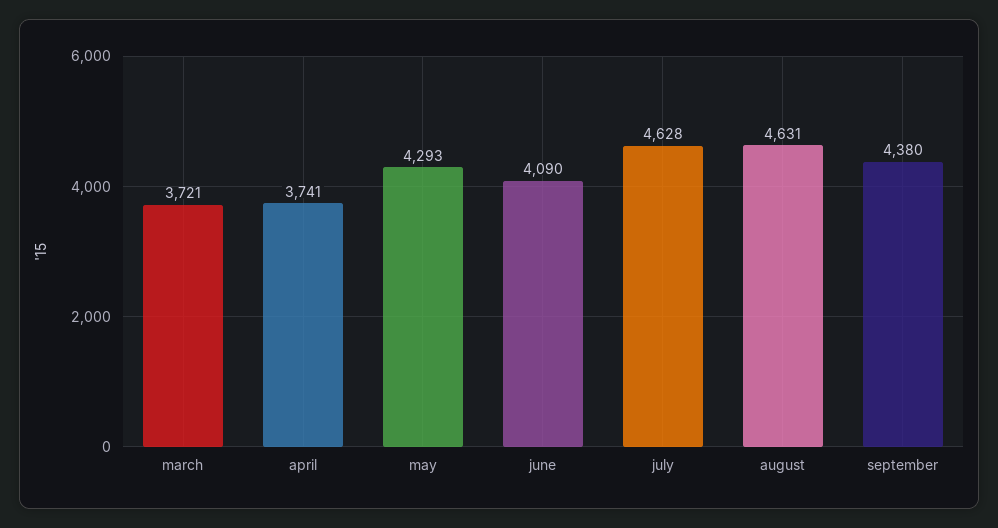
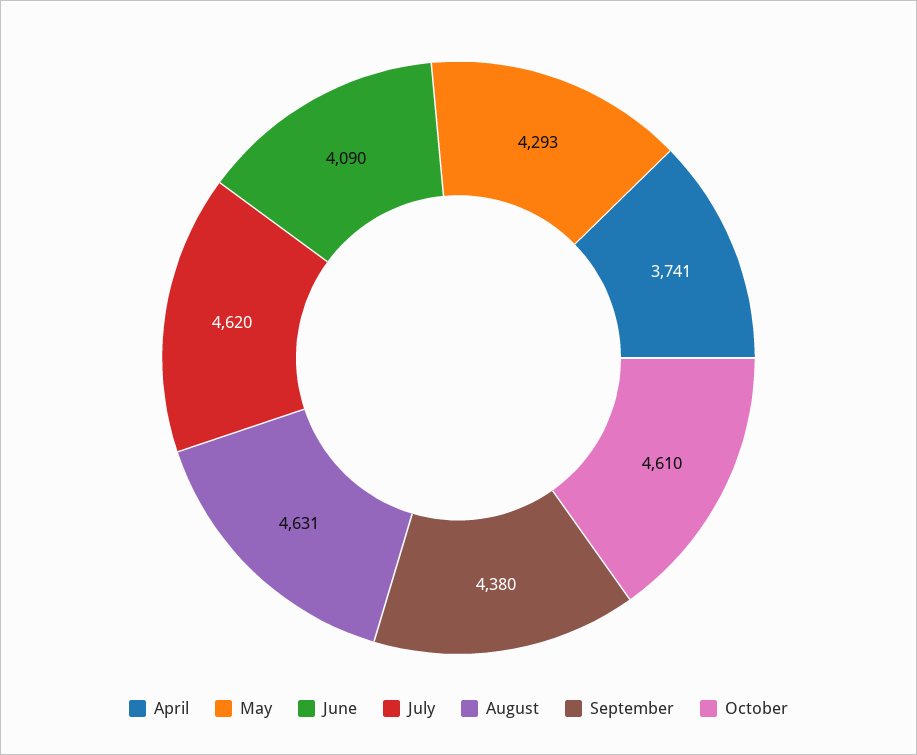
march: 3721 -> none
july: 4628 -> 4620
October: none -> 4610

